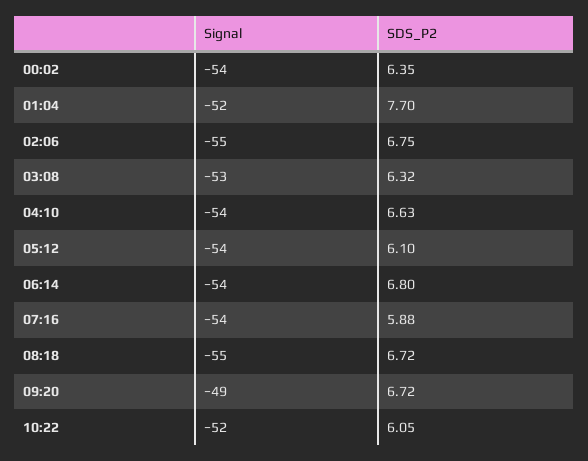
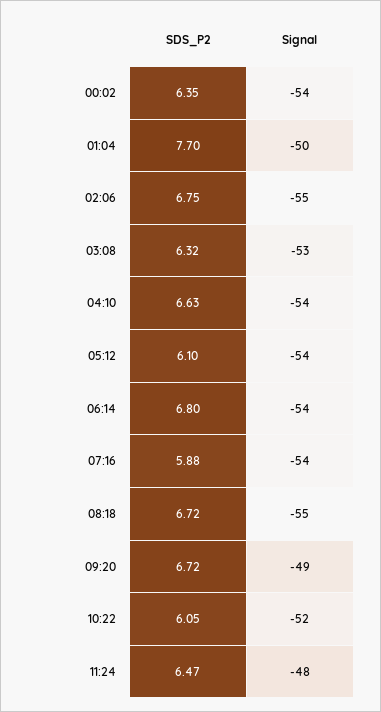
Signal, 01:04: -52 -> -50
SDS_P2, 11:24: none -> 6.47
Signal, 11:24: none -> -48

